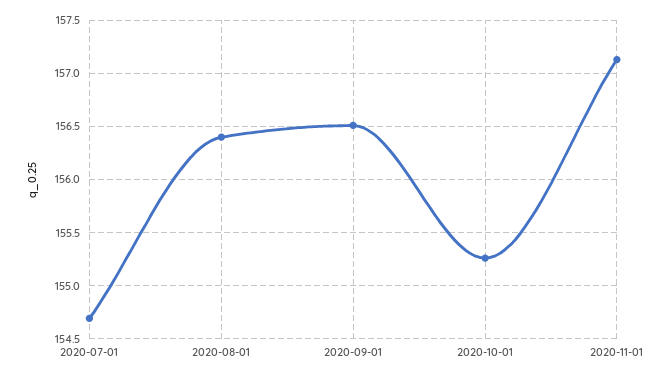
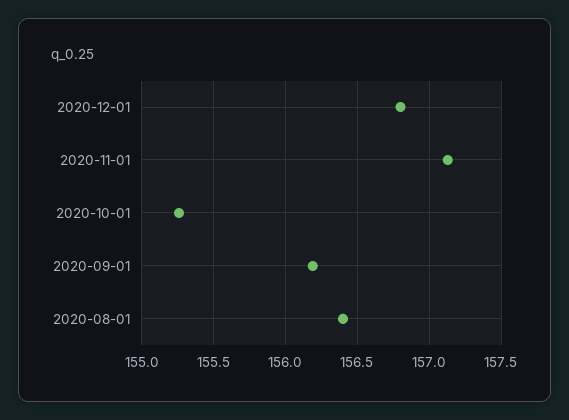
2020-07-01: 154.7 -> none
2020-09-01: 156.5 -> 156.2
2020-12-01: none -> 156.8

